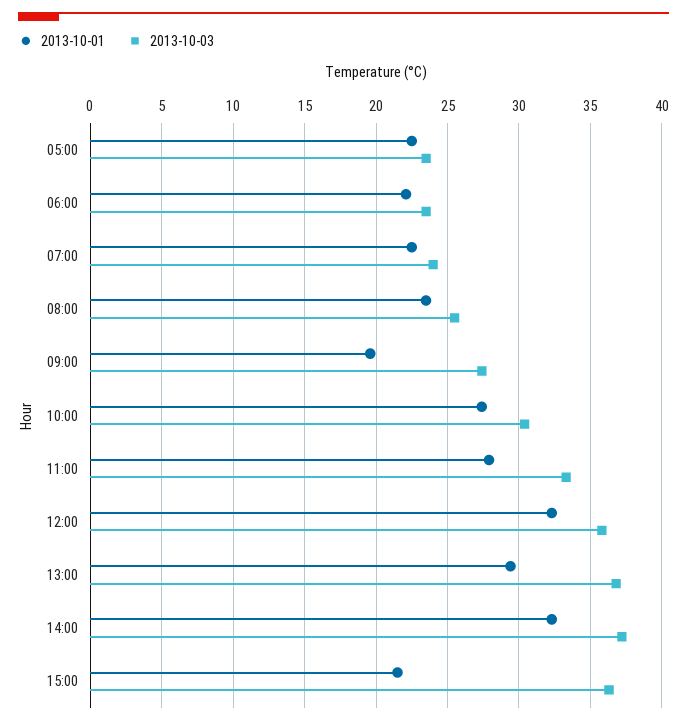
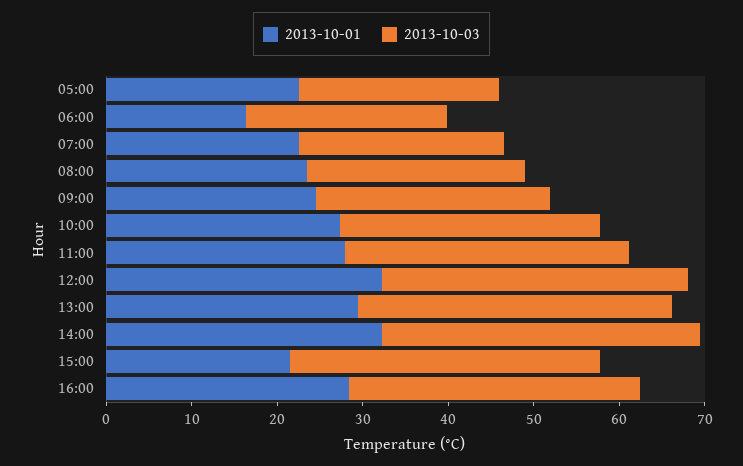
2013-10-01, 06:00: 22 -> 16
2013-10-01, 09:00: 19.5 -> 24
2013-10-01, 16:00: none -> 28
2013-10-03, 16:00: none -> 34

